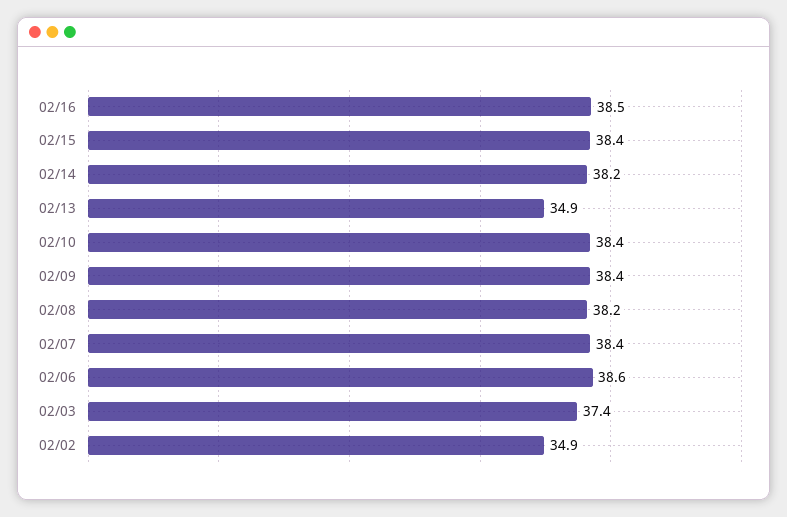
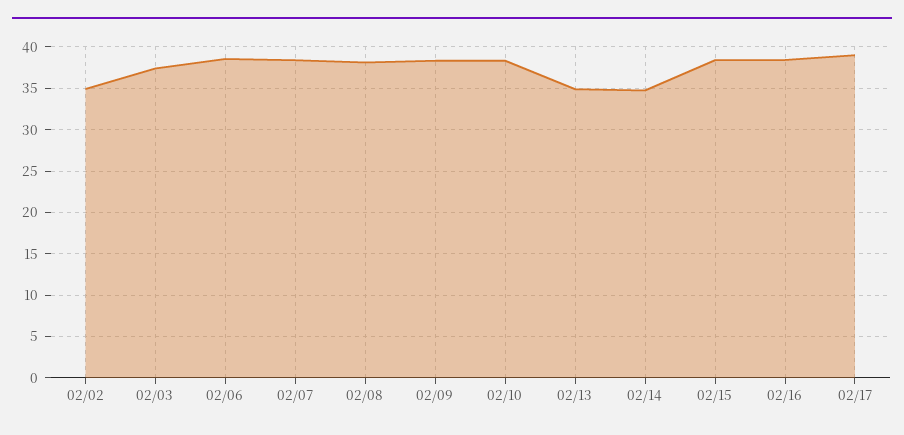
02/14: 38.2 -> 35
02/17: none -> 39

